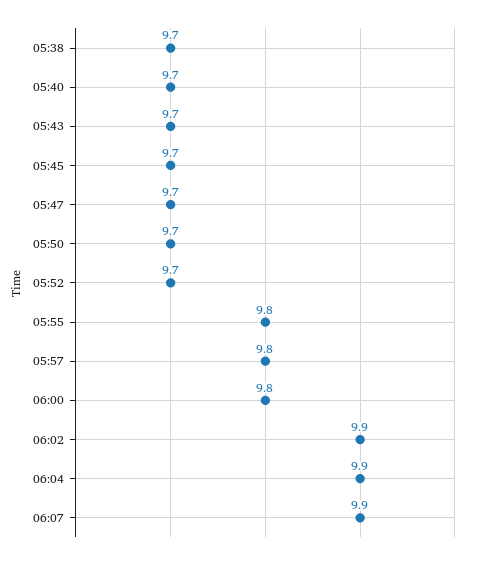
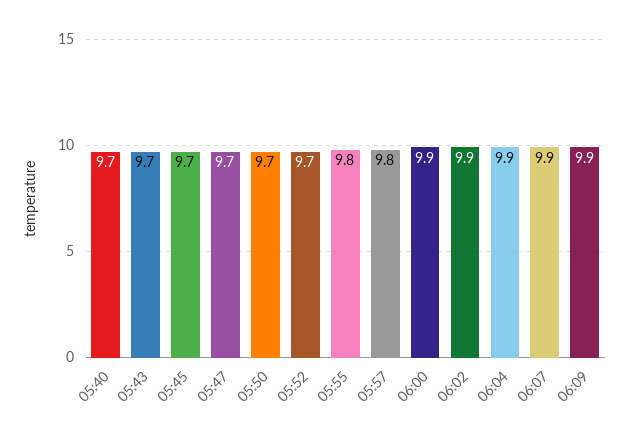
05:38: 9.7 -> none
06:00: 9.8 -> 9.9
06:09: none -> 9.9

